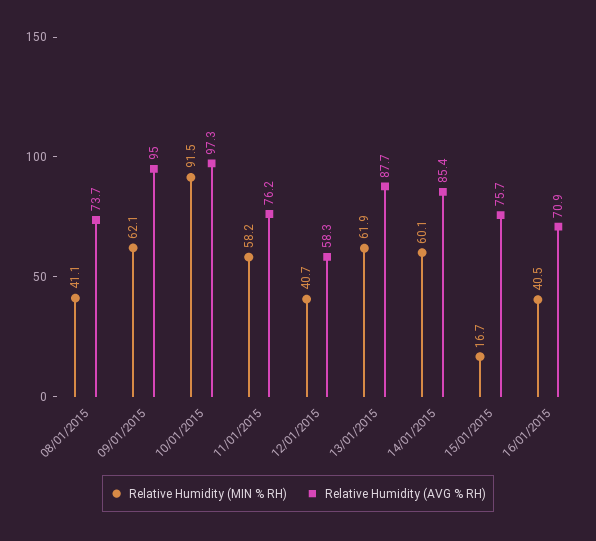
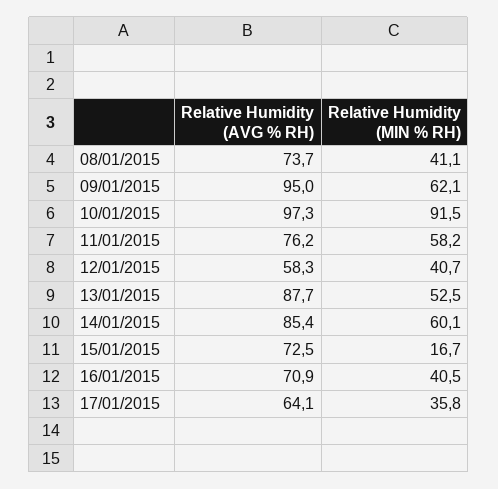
Relative Humidity (MIN % RH), 13/01/2015: 61.9 -> 52.5
Relative Humidity (AVG % RH), 15/01/2015: 75.7 -> 72.5
Relative Humidity (AVG % RH), 17/01/2015: none -> 64.1
Relative Humidity (MIN % RH), 17/01/2015: none -> 35.8

